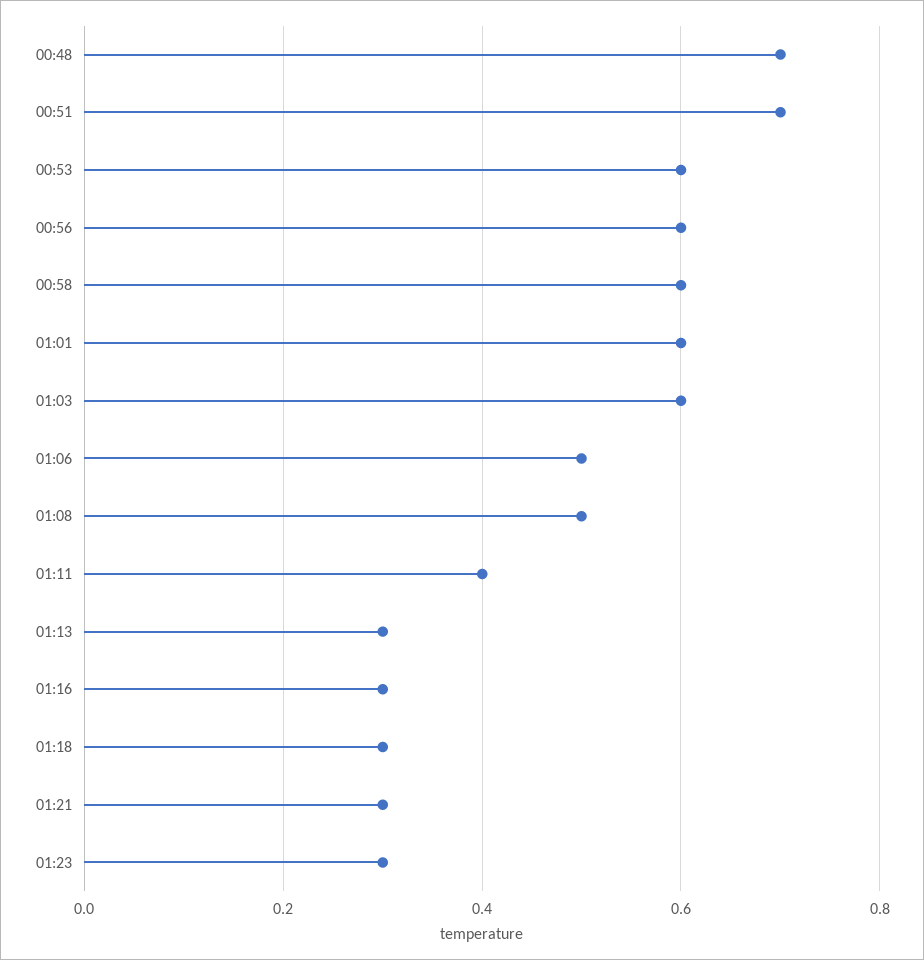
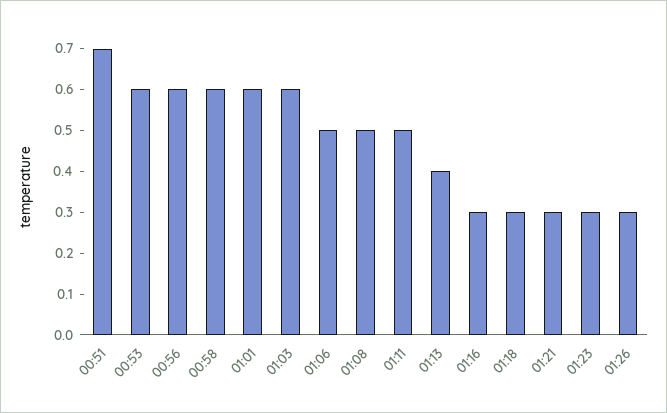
00:48: 0.7 -> none
01:11: 0.4 -> 0.5
01:13: 0.3 -> 0.4
01:26: none -> 0.3

